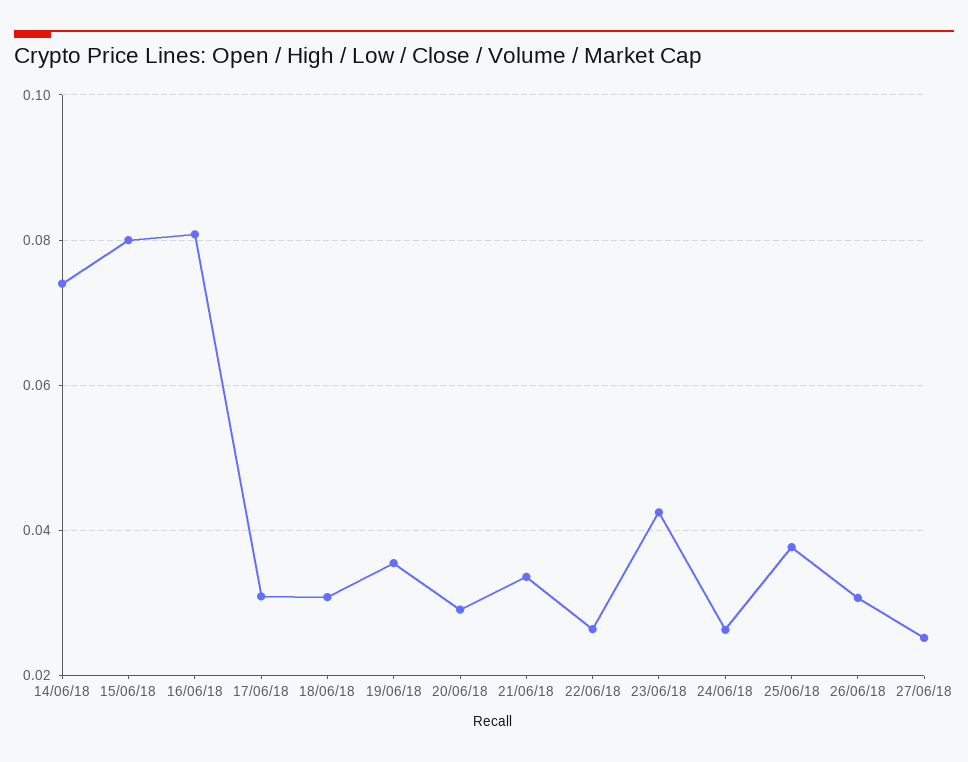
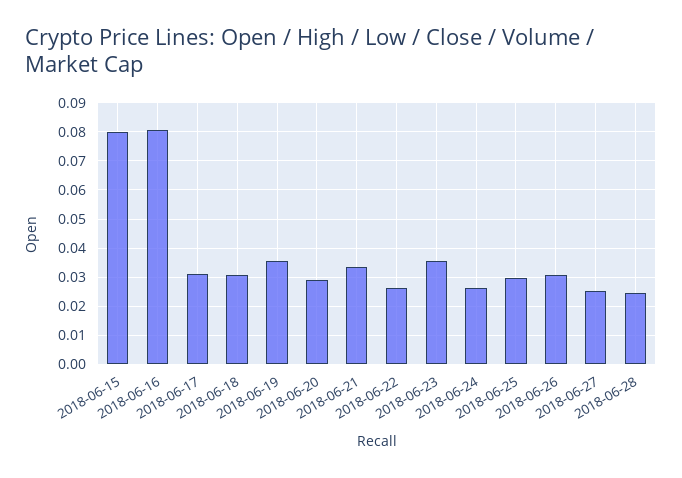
14/06/18: 0.074 -> none
23/06/18: 0.042 -> 0.035
25/06/18: 0.038 -> 0.03
2018-06-28: none -> 0.025

